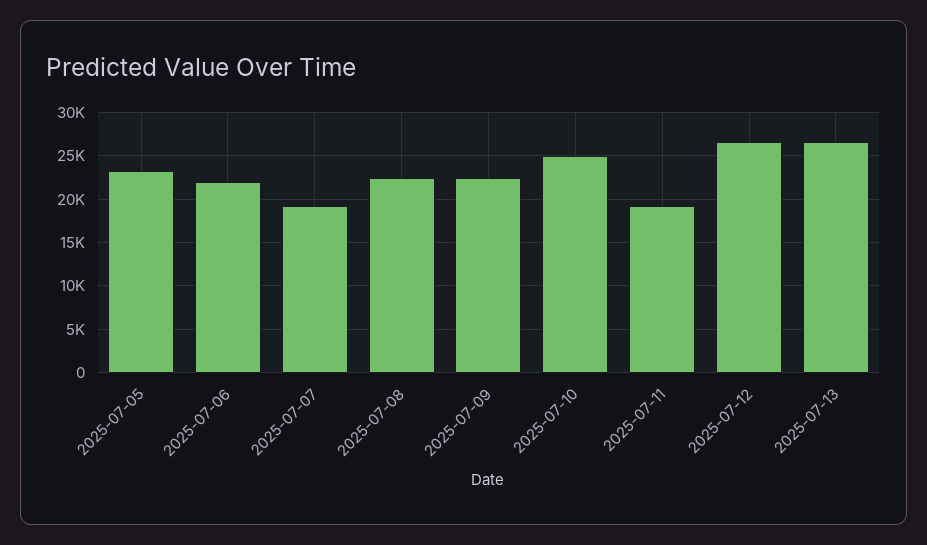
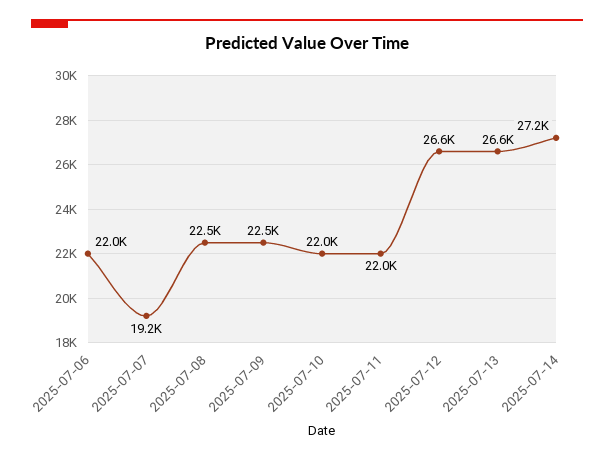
2025-07-05: 23000 -> none
2025-07-10: 25000 -> 22000
2025-07-11: 19000 -> 22000
2025-07-14: none -> 27200

